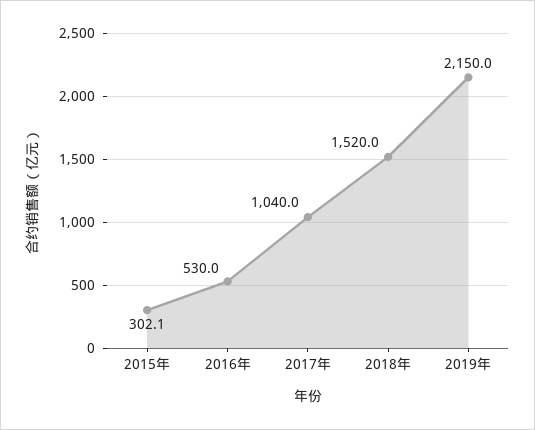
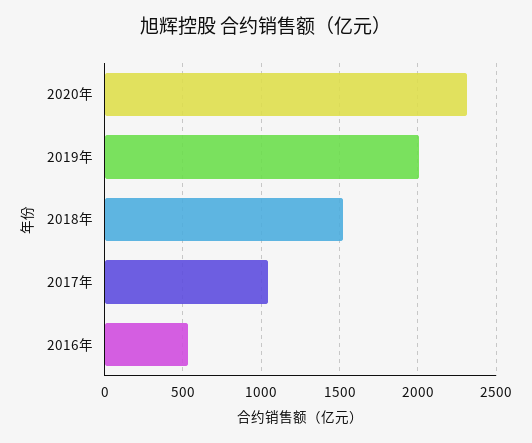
2015年: 302.1 -> none
2019年: 2150 -> 2000
2020年: none -> 2300

